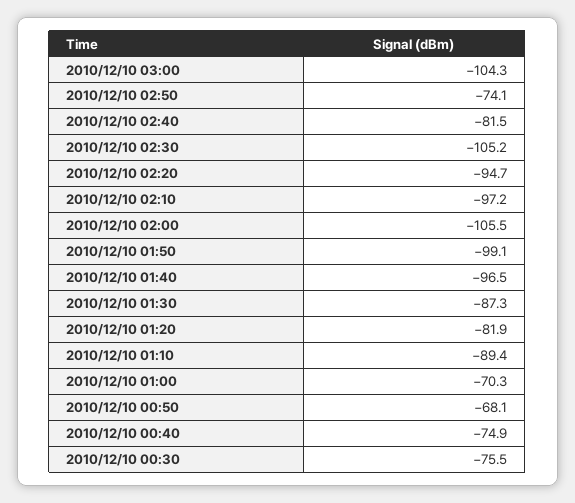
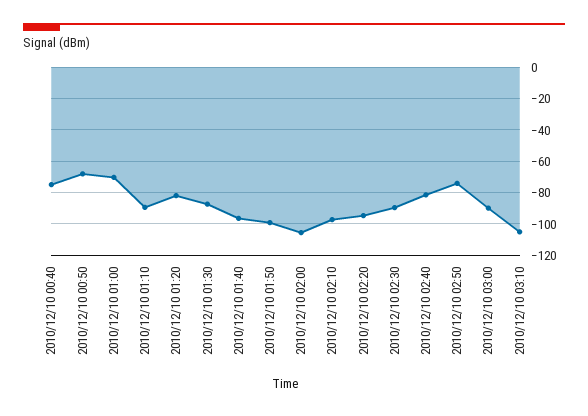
2010/12/10 03:00: -104.3 -> -90
2010/12/10 02:30: -105.2 -> -90
2010/12/10 00:30: -75.5 -> none
2010/12/10 03:10: none -> -105

